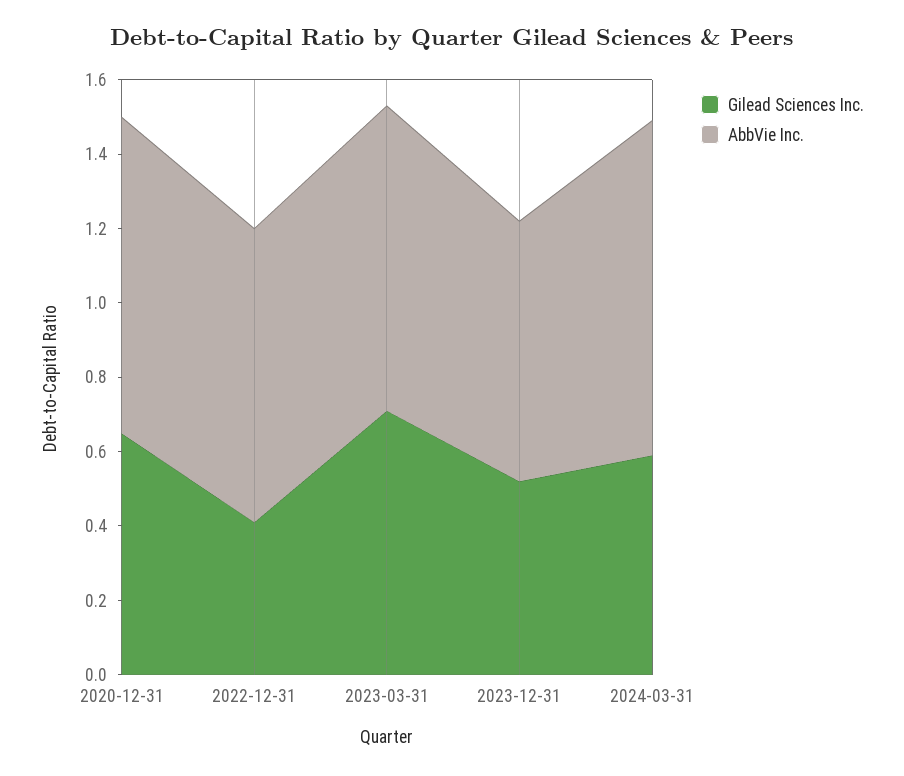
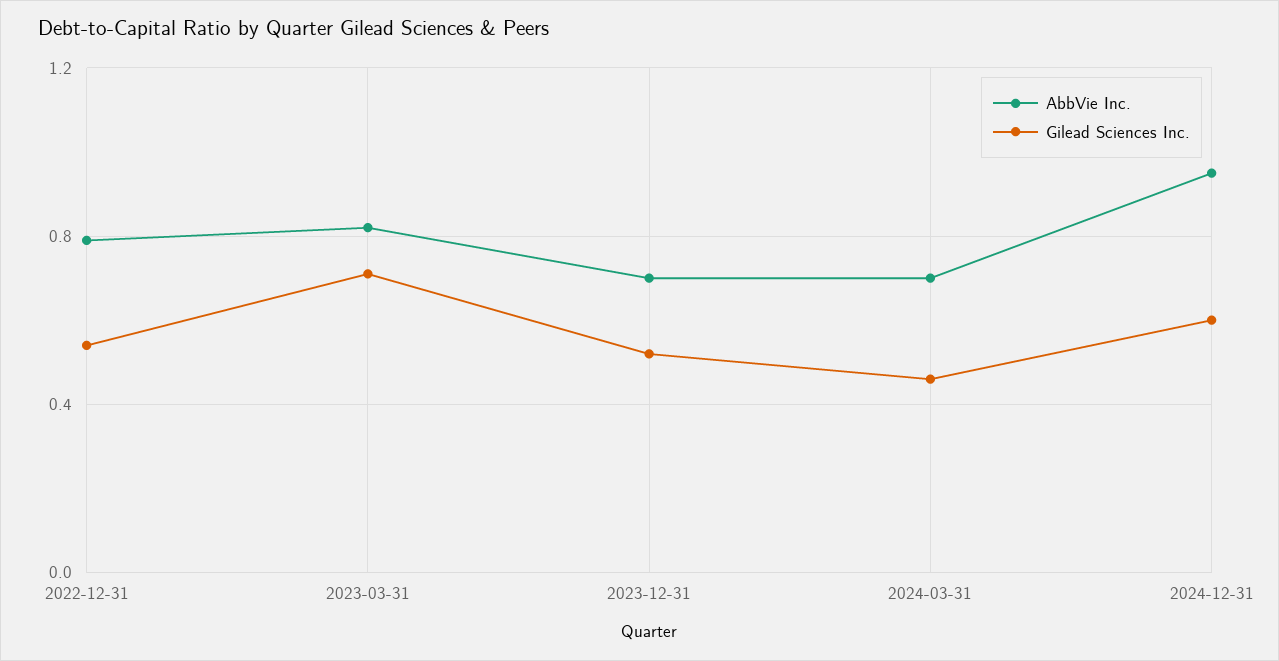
Gilead Sciences Inc., 2020-12-31: 0.65 -> none
AbbVie Inc., 2020-12-31: 0.85 -> none
Gilead Sciences Inc., 2022-12-31: 0.4 -> 0.55
Gilead Sciences Inc., 2024-03-31: 0.6 -> 0.45
AbbVie Inc., 2024-03-31: 0.9 -> 0.7
AbbVie Inc., 2024-12-31: none -> 0.95
Gilead Sciences Inc., 2024-12-31: none -> 0.6

